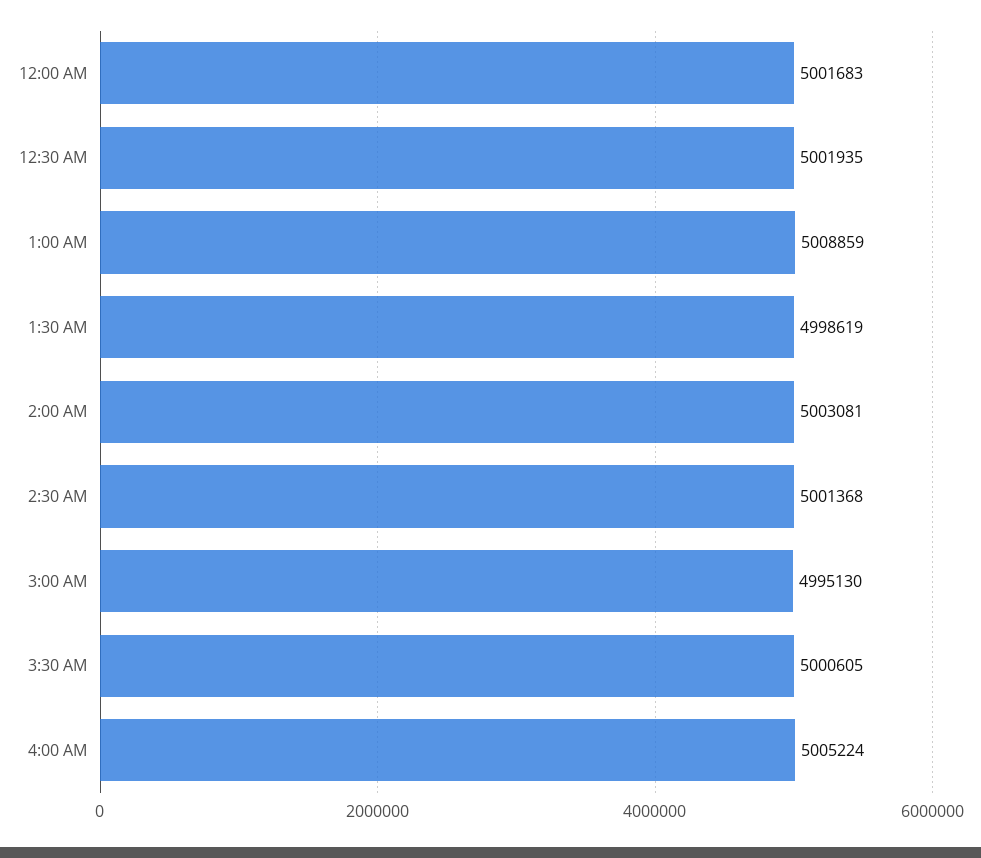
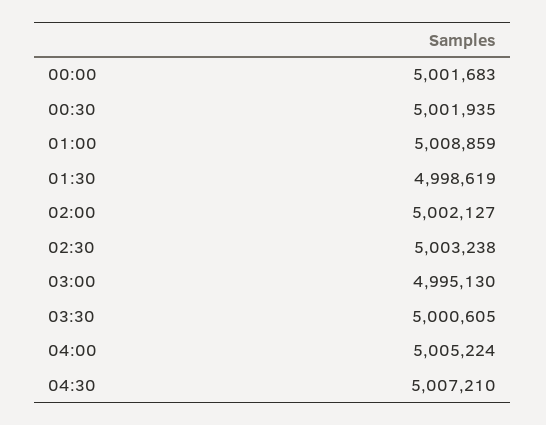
2:00 AM: 5003081 -> 5002127
2:30 AM: 5001368 -> 5003238
04:30: none -> 5007210

